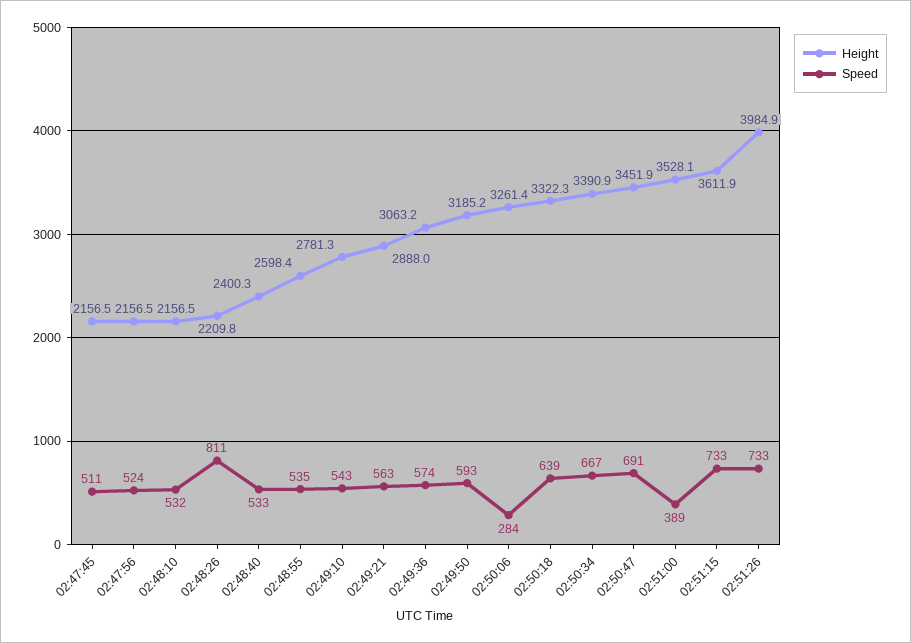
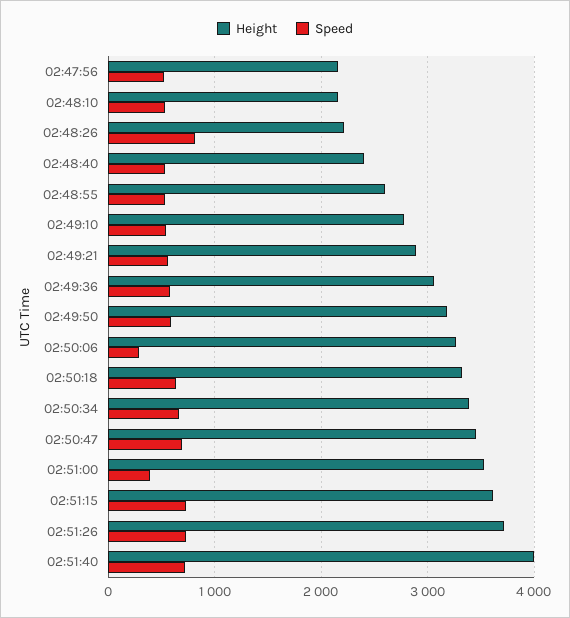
Height, 02:47:45: 2156.5 -> none
Speed, 02:47:45: 511 -> none
Height, 02:51:26: 3984.9 -> 3700
Height, 02:51:40: none -> 4000
Speed, 02:51:40: none -> 700

